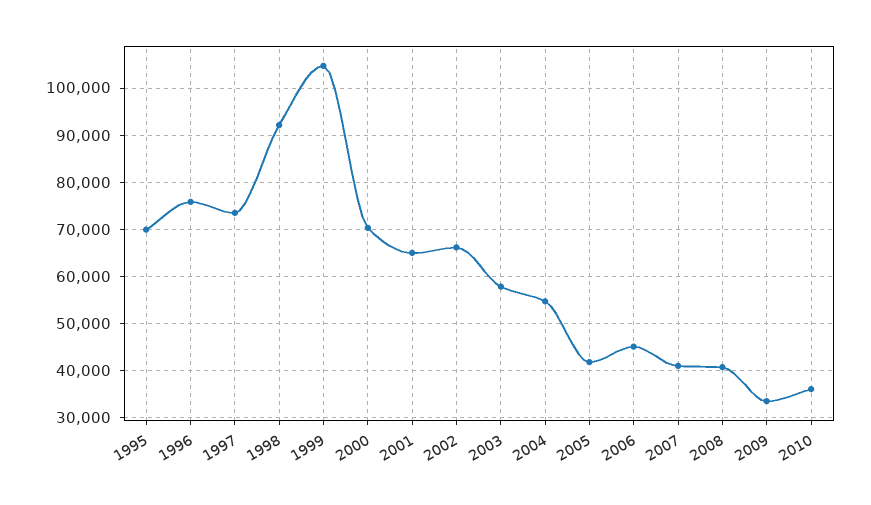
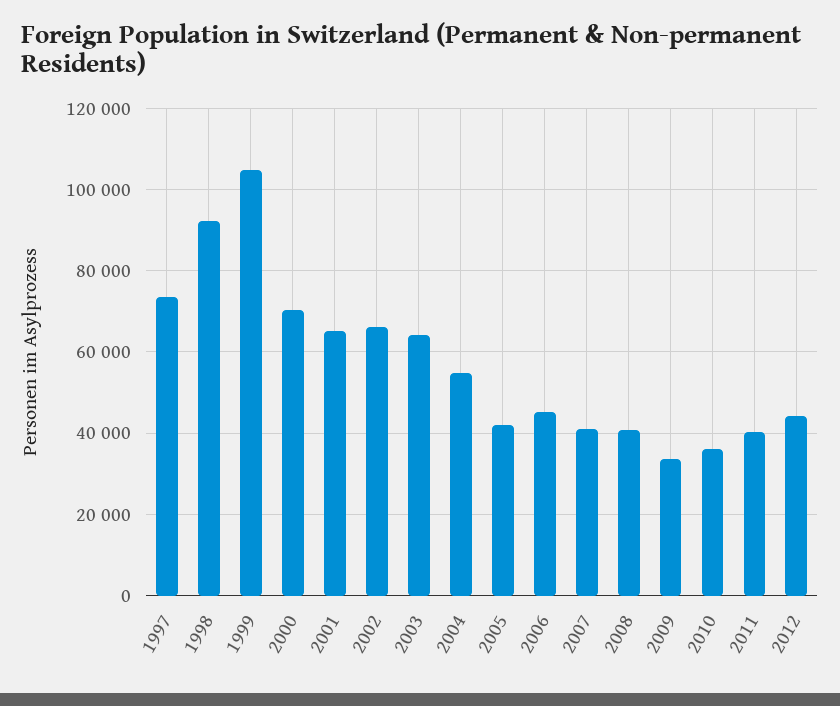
1995: 70000 -> none
1996: 76000 -> none
2003: 58000 -> 64000
2011: none -> 40000
2012: none -> 44000

